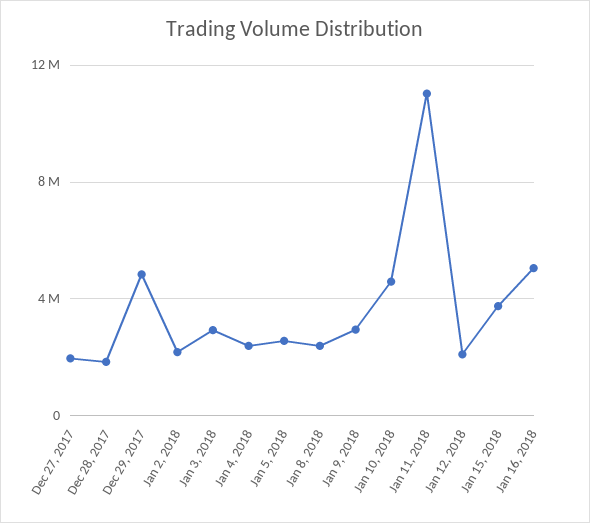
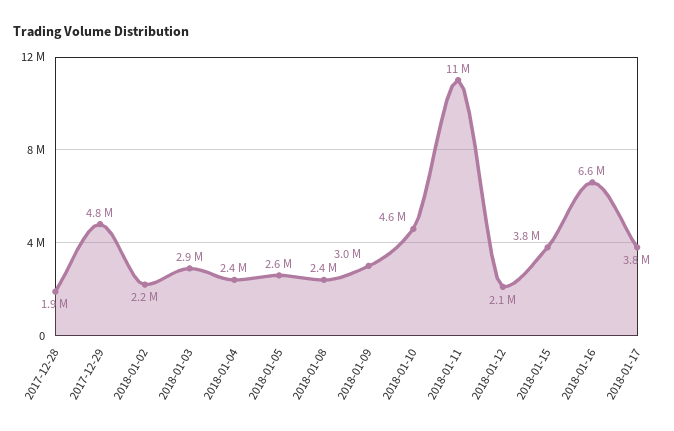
Dec 27, 2017: 2000000 -> none
Jan 16, 2018: 5000000 -> 6600000
2018-01-17: none -> 3800000

